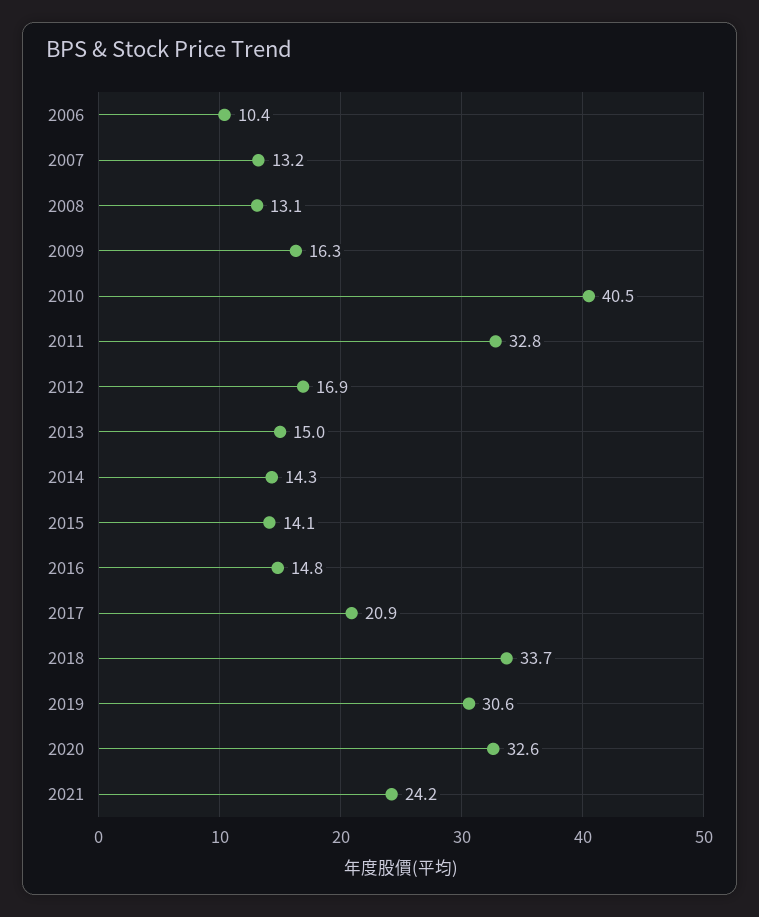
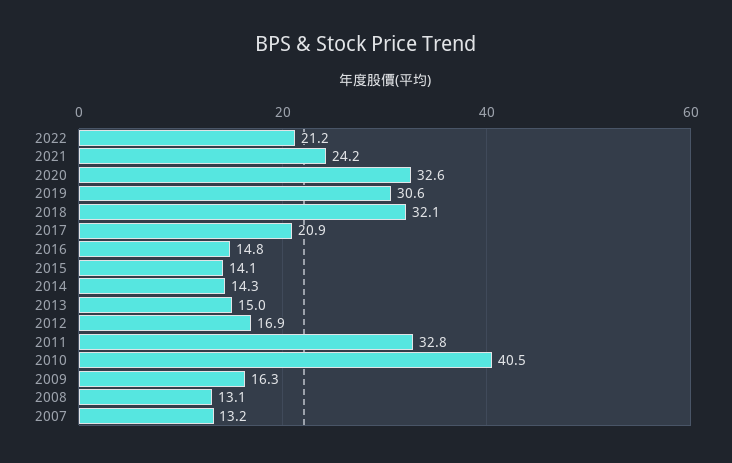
2006: 10.4 -> none
2018: 33.7 -> 32.1
2022: none -> 21.2

